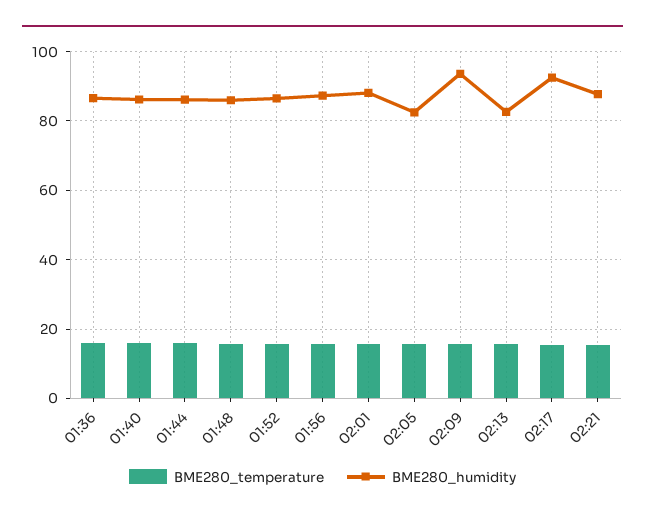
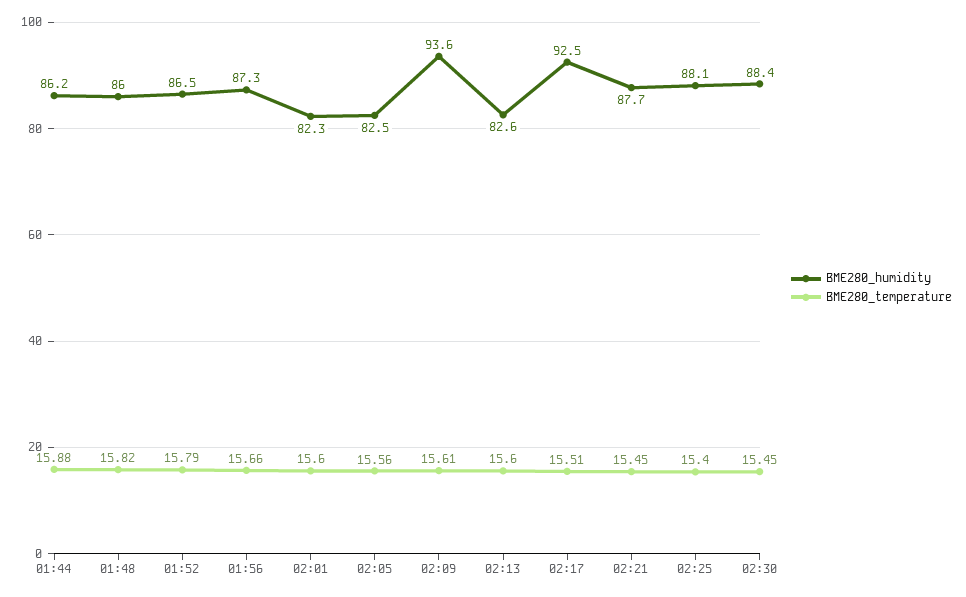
BME280_temperature, 01:36: 16 -> none
BME280_humidity, 01:36: 86 -> none
BME280_temperature, 01:40: 16 -> none
BME280_humidity, 01:40: 86 -> none
BME280_humidity, 02:01: 88 -> 82.3
BME280_humidity, 02:25: none -> 88.1
BME280_temperature, 02:25: none -> 15.4
BME280_humidity, 02:30: none -> 88.4
BME280_temperature, 02:30: none -> 15.45

